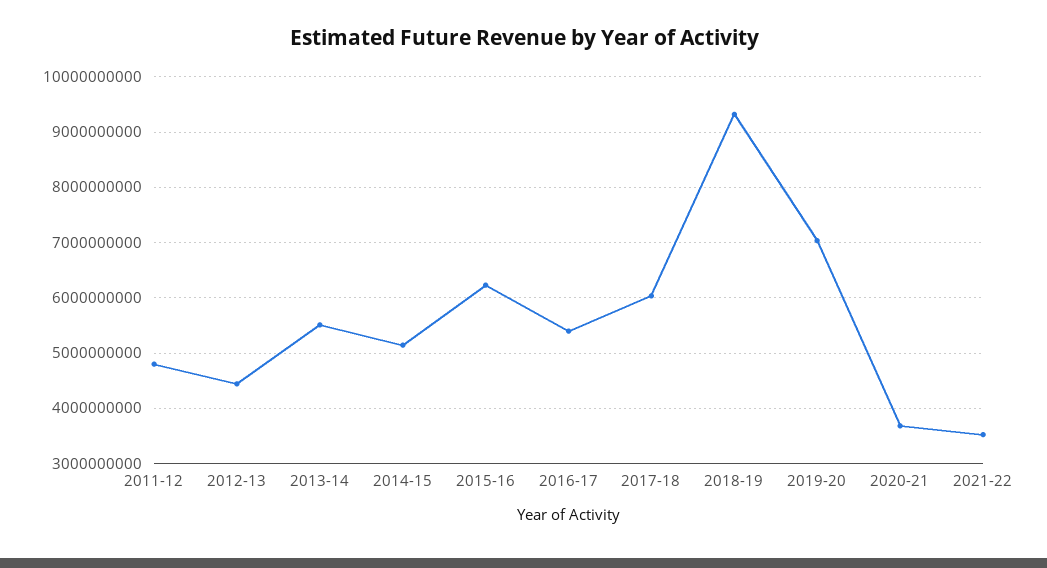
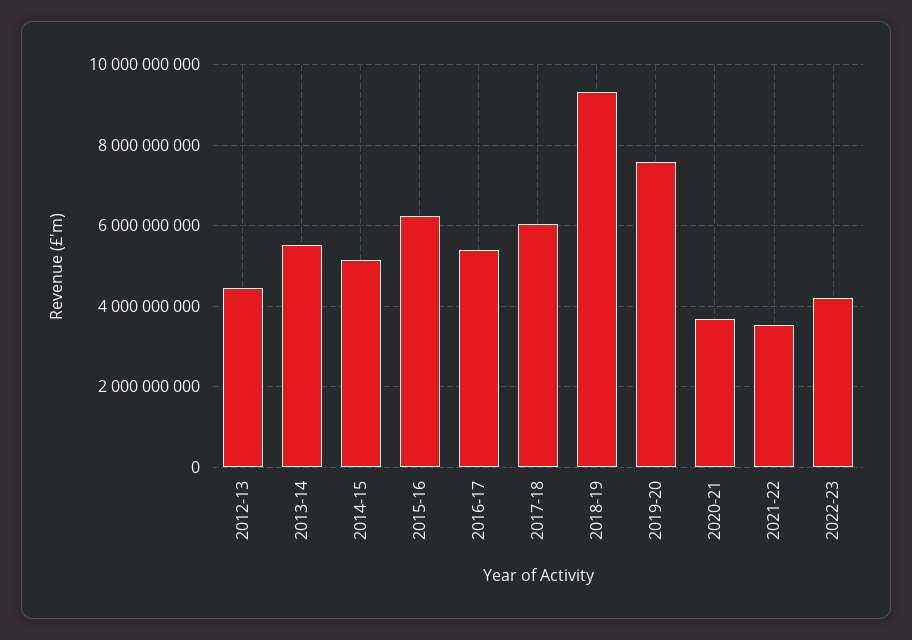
2011-12: 4800000000 -> none
2019-20: 7000000000 -> 7600000000
2022-23: none -> 4200000000

